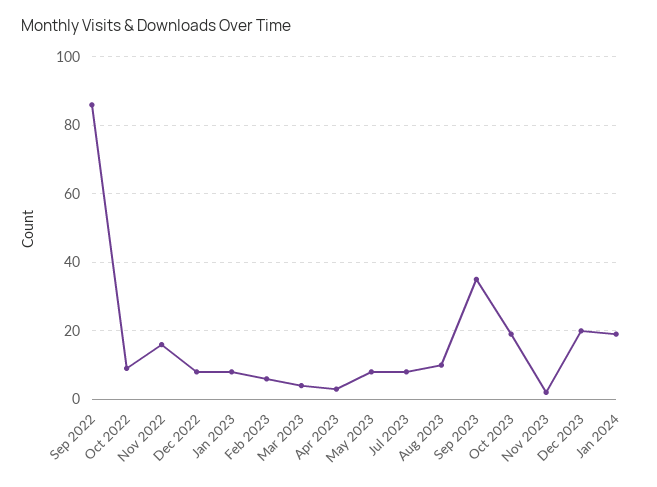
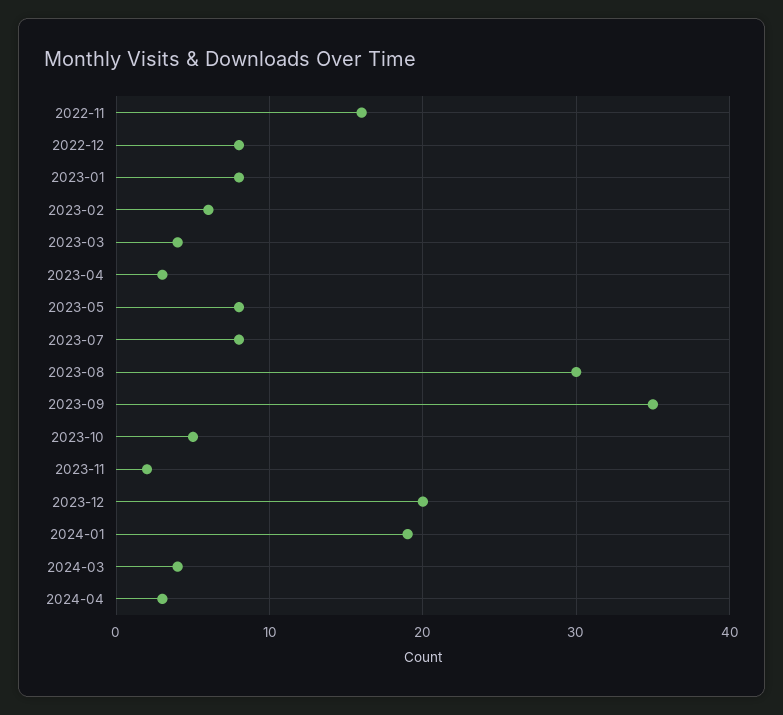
Sep 2022: 85 -> none
Oct 2022: 10 -> none
Aug 2023: 10 -> 30
Oct 2023: 20 -> 5
2024-03: none -> 4
2024-04: none -> 3

